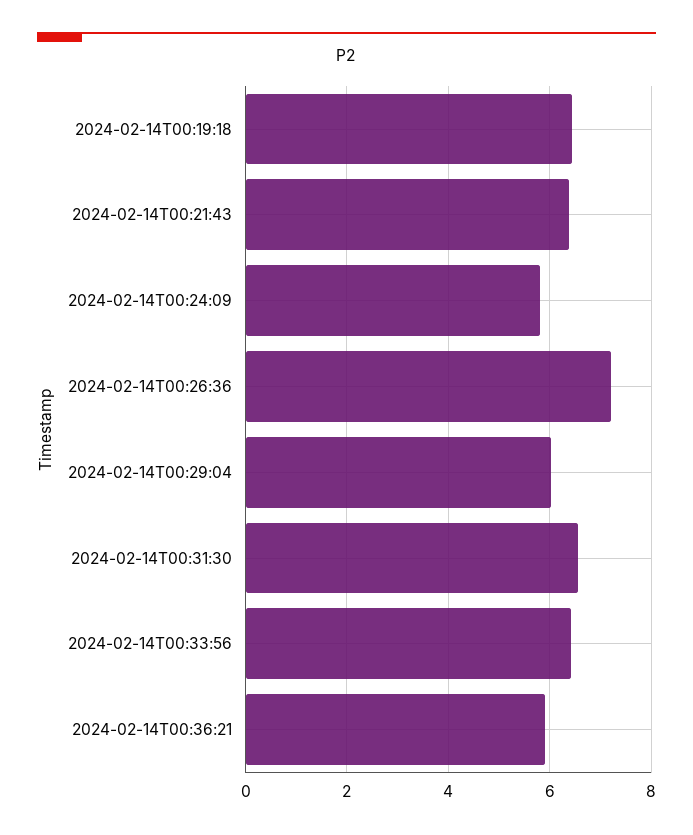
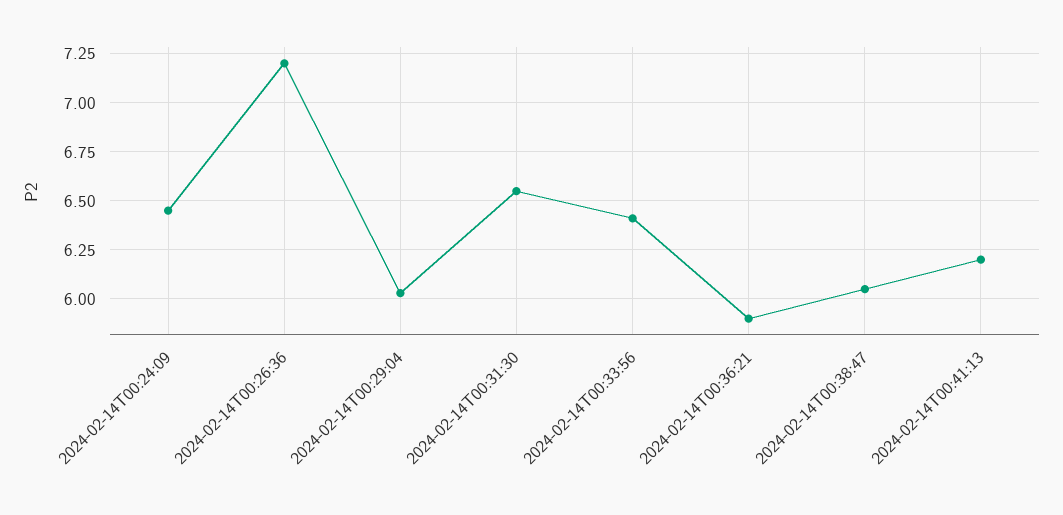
2024-02-14T00:19:18: 6.4 -> none
2024-02-14T00:21:43: 6.4 -> none
2024-02-14T00:24:09: 5.8 -> 6.45
2024-02-14T00:38:47: none -> 6.05
2024-02-14T00:41:13: none -> 6.2

